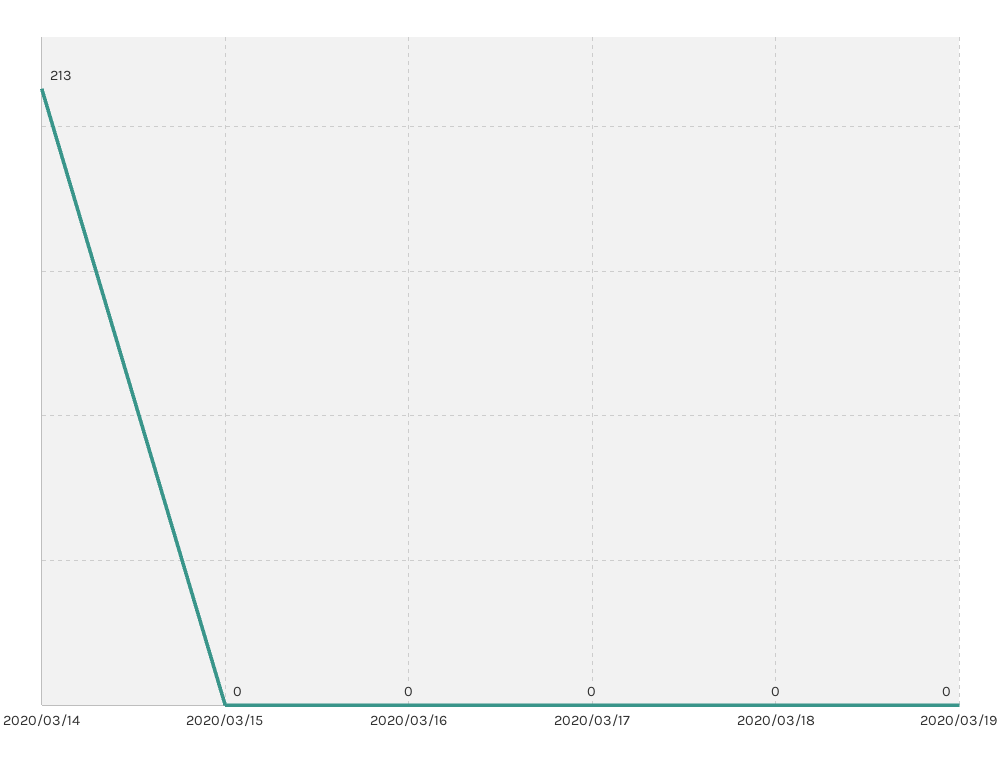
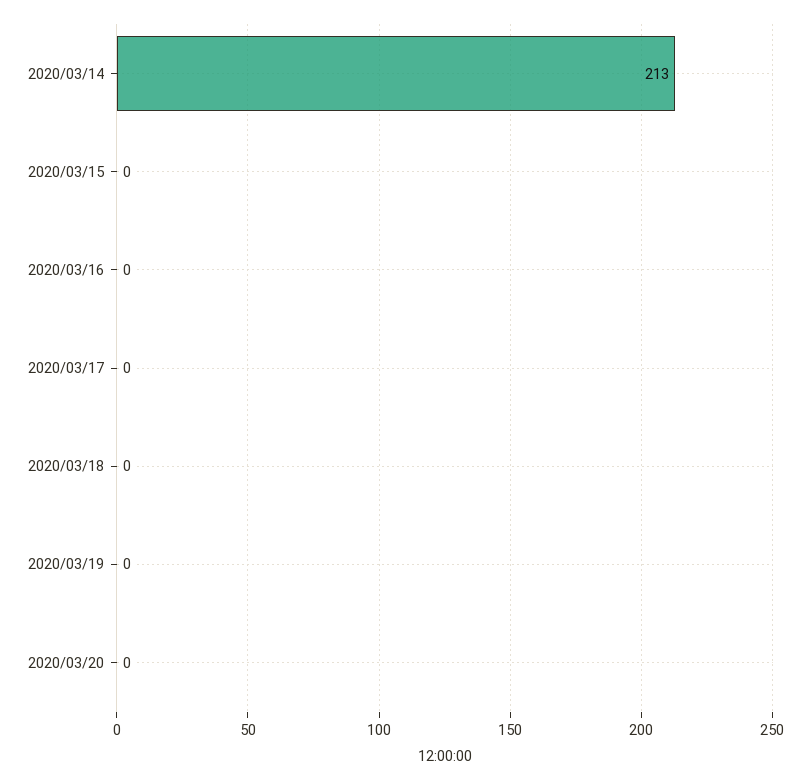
2020/03/20: none -> 0

